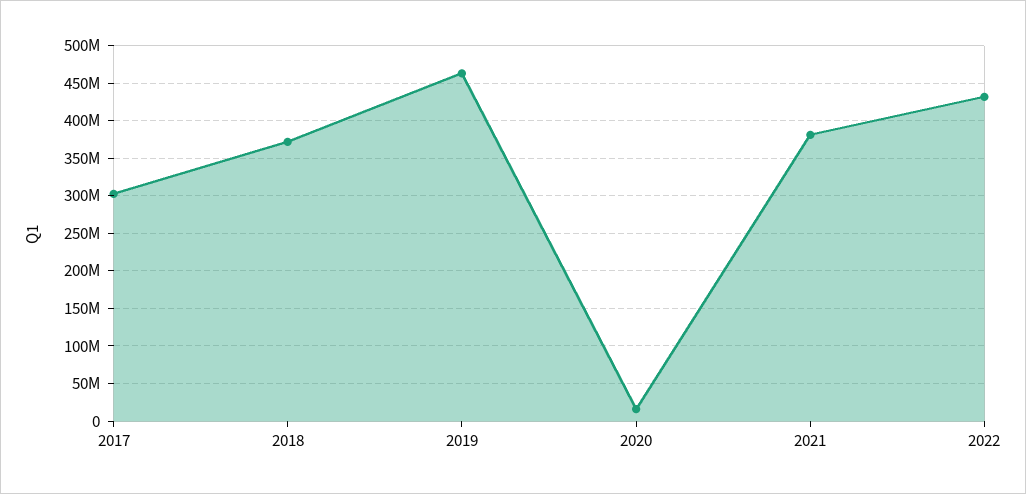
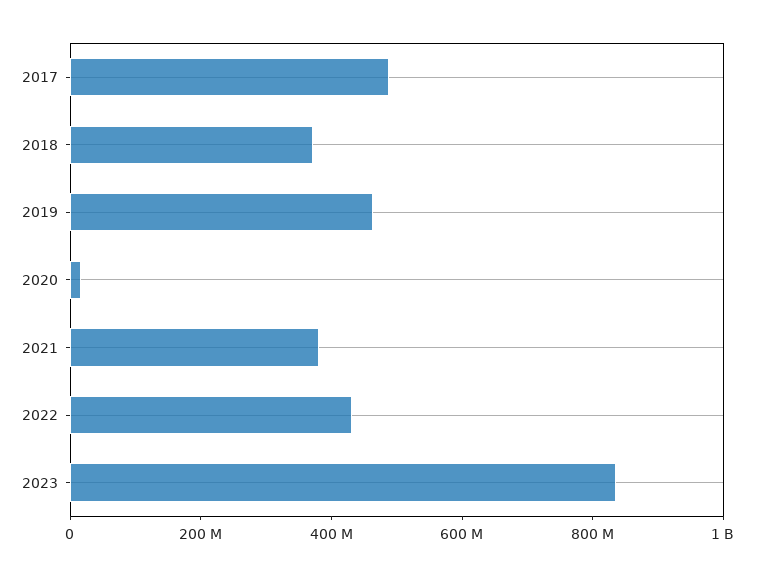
2017: 300000000 -> 500000000
2023: none -> 850000000

